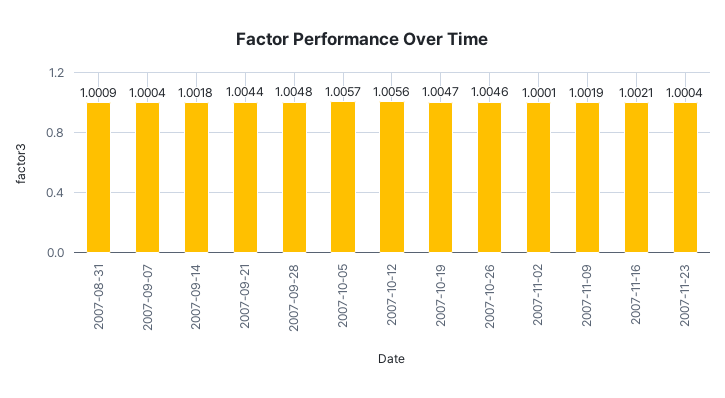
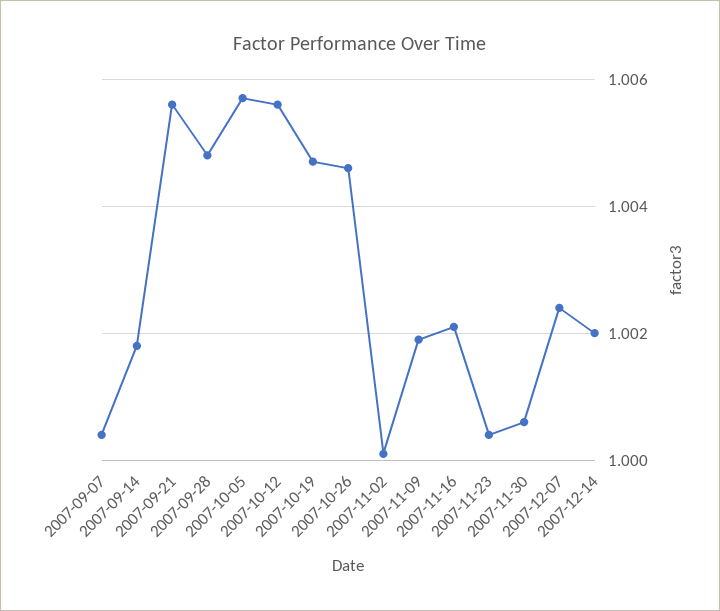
2007-08-31: 1.0009 -> none
2007-09-21: 1.0044 -> 1.0055
2007-11-30: none -> 1.0005
2007-12-07: none -> 1.0025
2007-12-14: none -> 1.002

